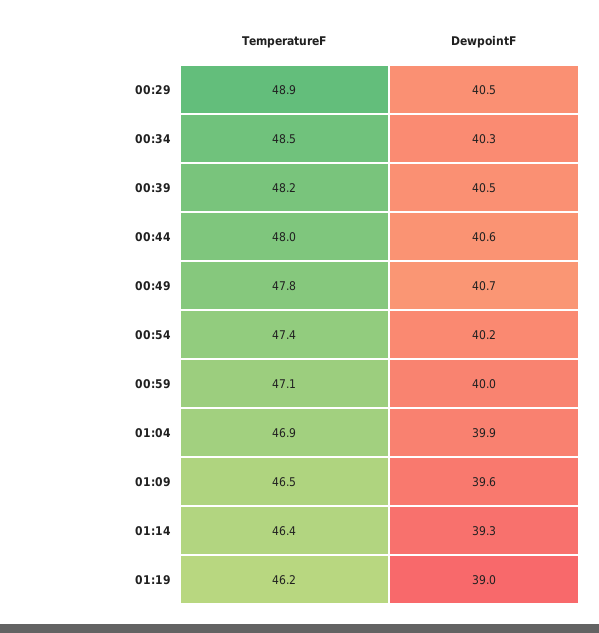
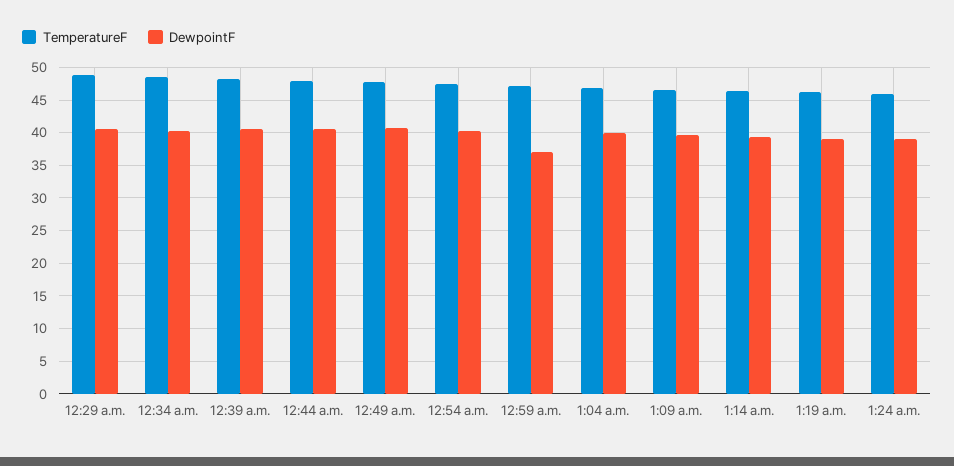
DewpointF, 00:59: 40 -> 37
TemperatureF, 1:24 a.m.: none -> 46
DewpointF, 1:24 a.m.: none -> 39

